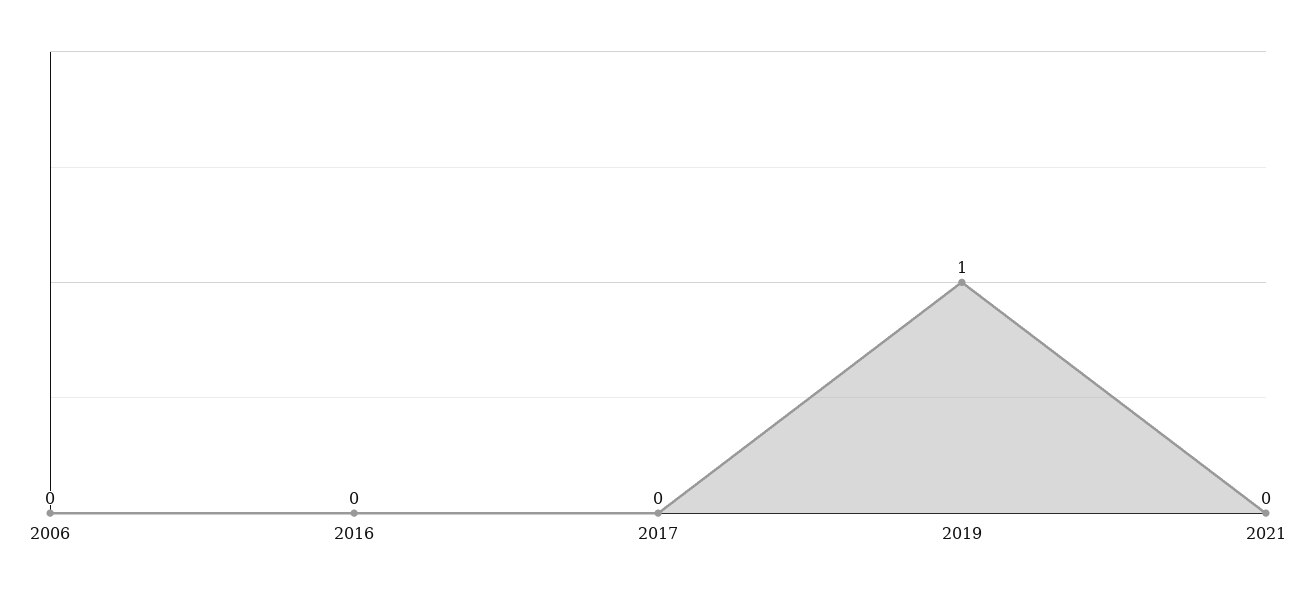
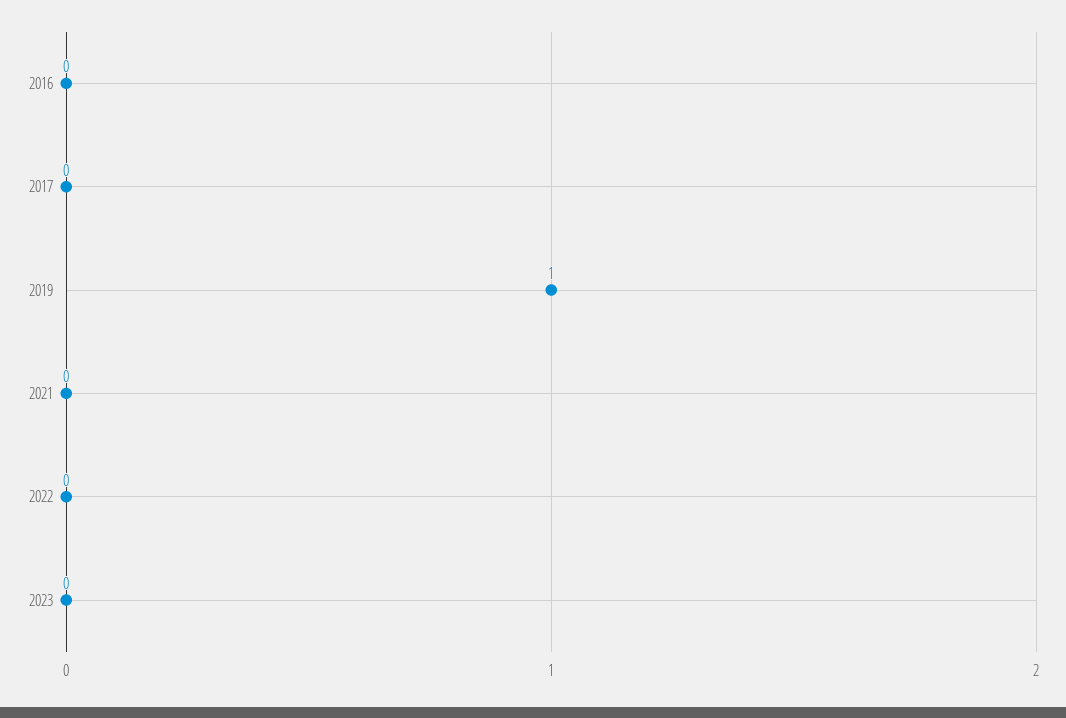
2006: 0 -> none
2022: none -> 0
2023: none -> 0

